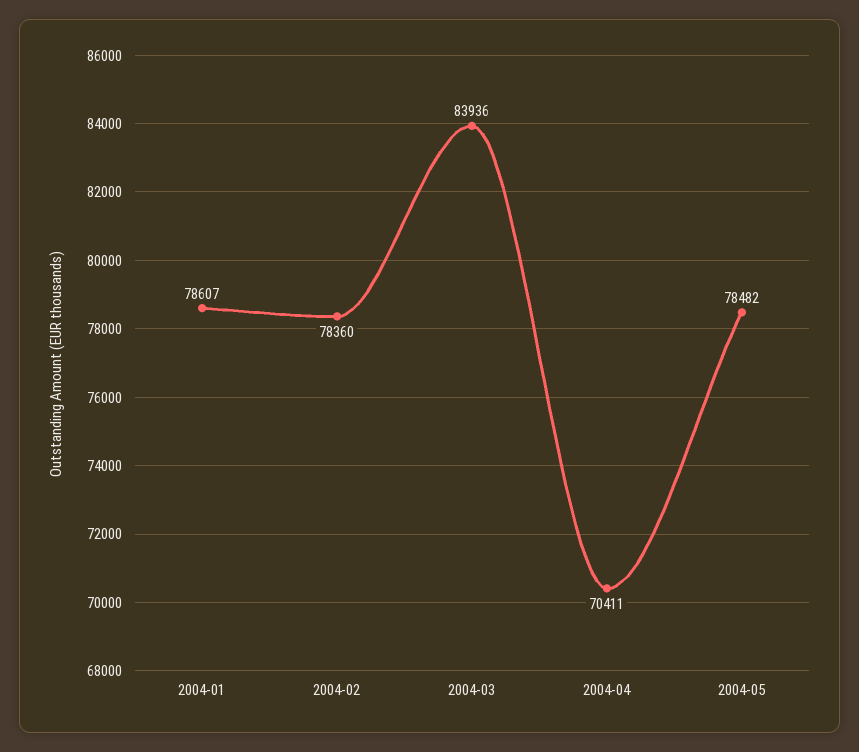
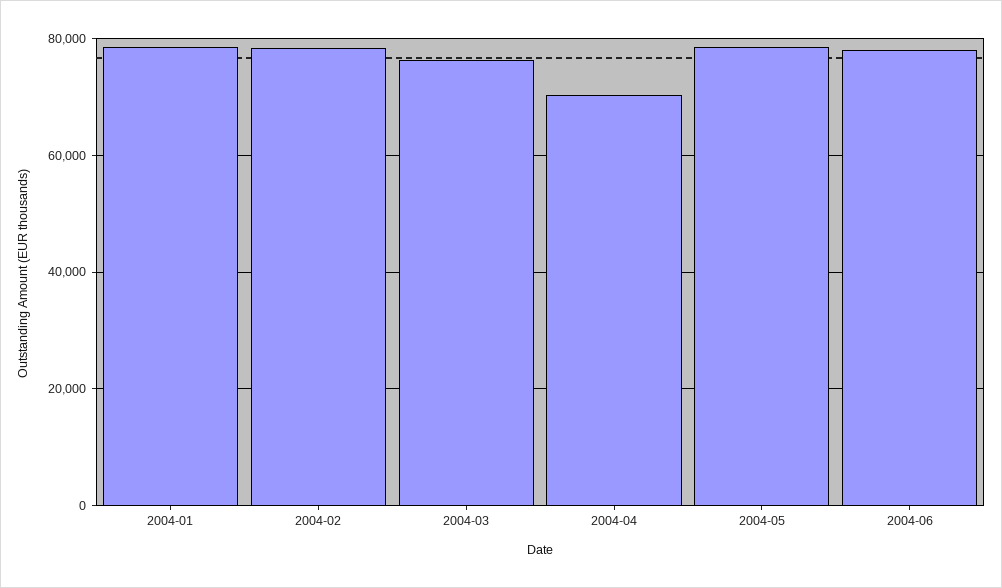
2004-03: 83936 -> 76000
2004-06: none -> 78000

